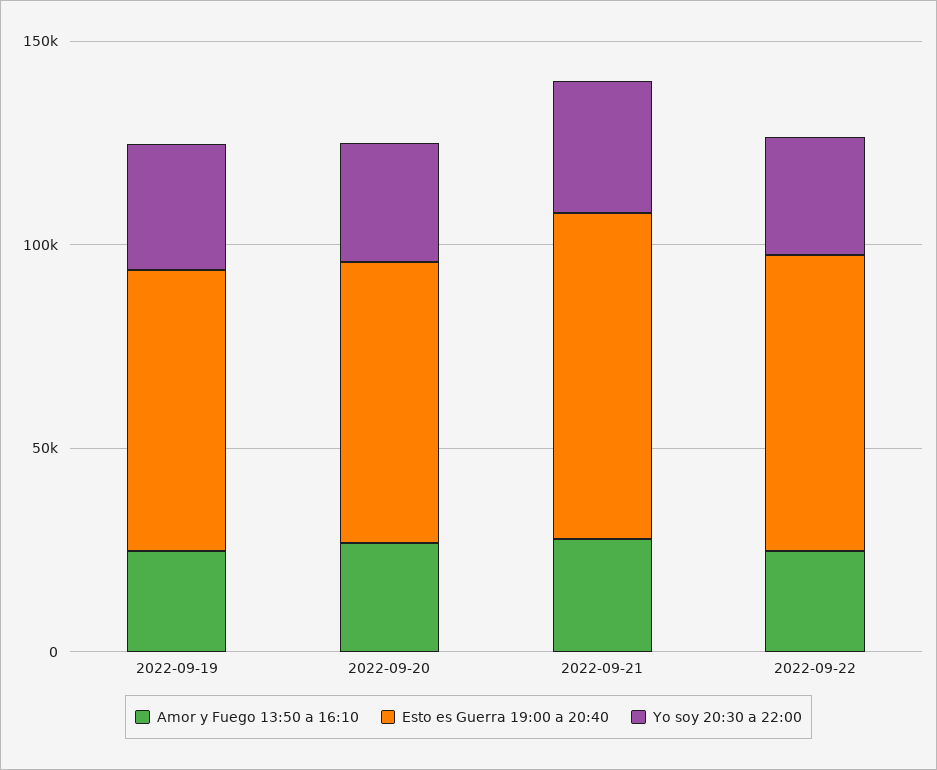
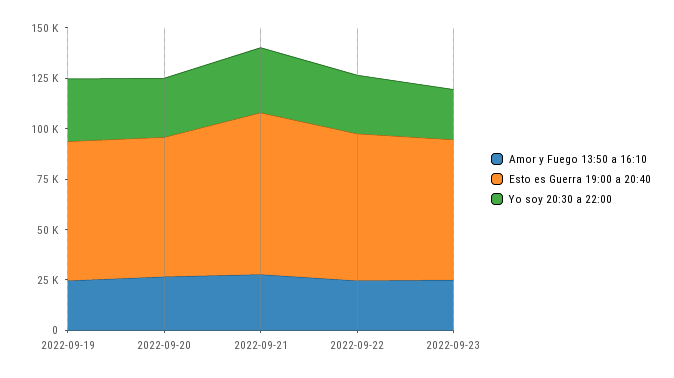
Amor y Fuego 13:50 a 16:10, 2022-09-23: none -> 25000
Esto es Guerra 19:00 a 20:40, 2022-09-23: none -> 70000
Yo soy 20:30 a 22:00, 2022-09-23: none -> 25000

